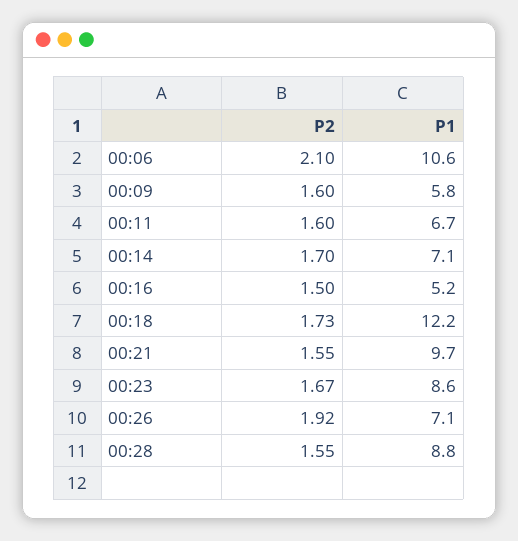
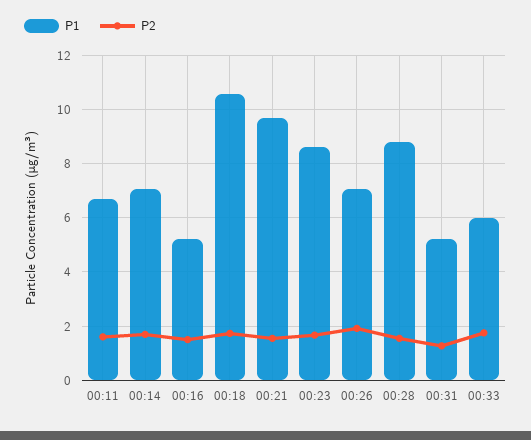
P2, 00:06: 2.1 -> none
P1, 00:06: 10.6 -> none
P2, 00:09: 1.6 -> none
P1, 00:09: 5.8 -> none
P1, 00:18: 12.2 -> 10.5
P1, 00:31: none -> 5.25
P2, 00:31: none -> 1.25
P1, 00:33: none -> 6
P2, 00:33: none -> 1.75

